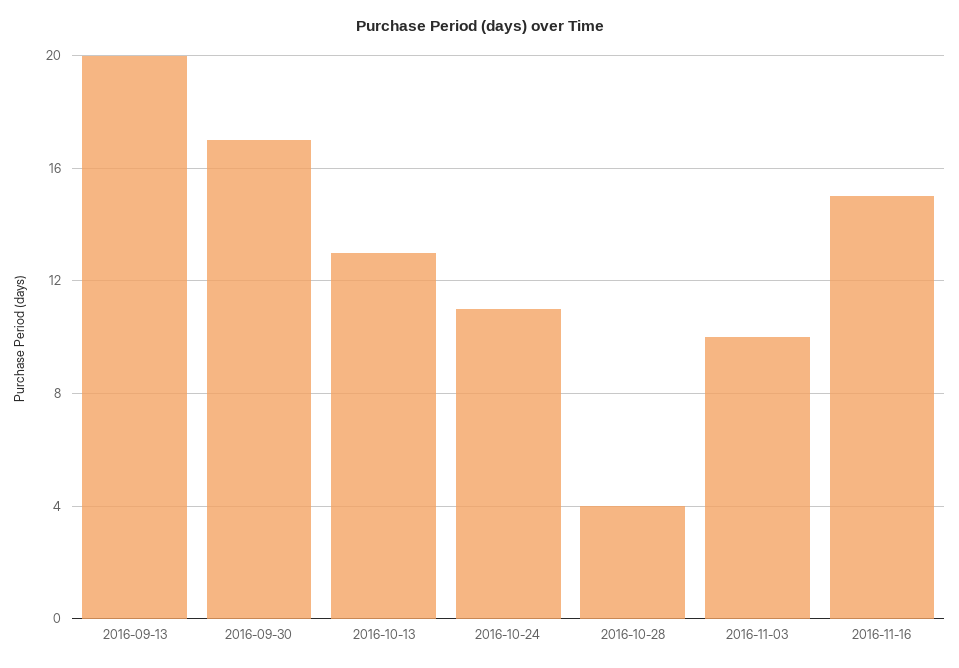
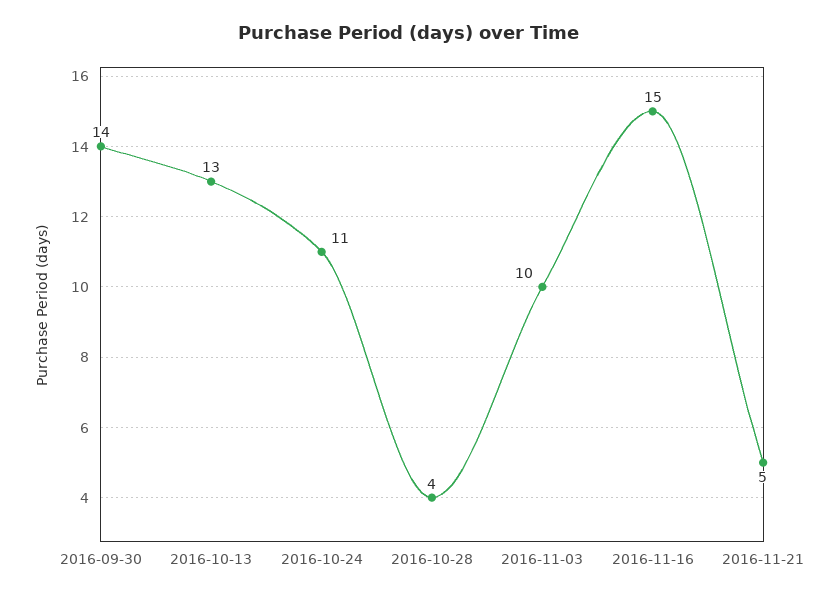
2016-09-13: 20 -> none
2016-09-30: 17 -> 14
2016-11-21: none -> 5

